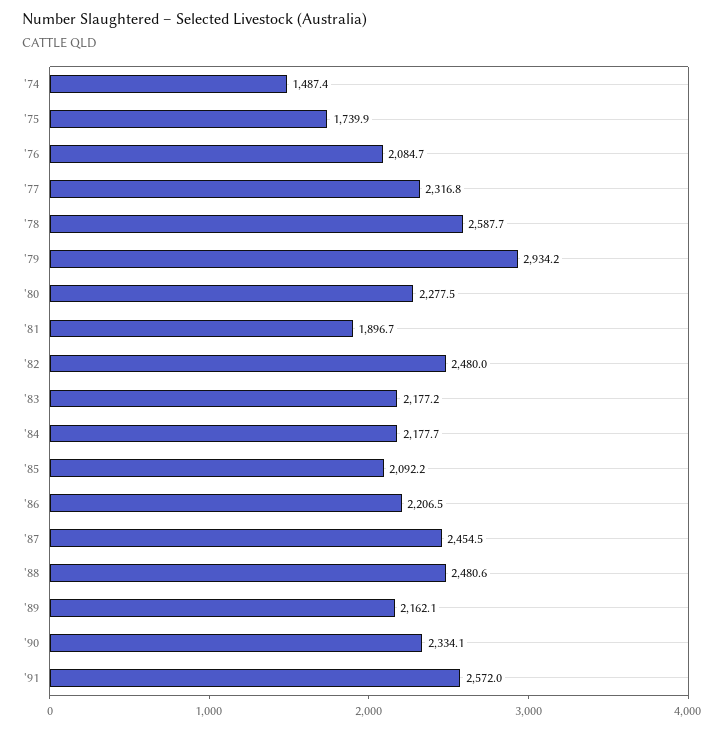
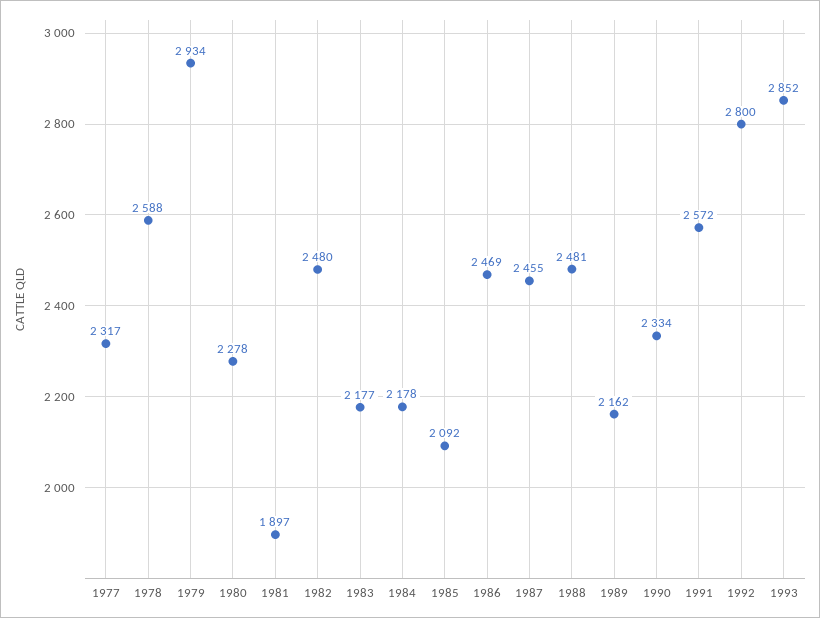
'74: 1487.4 -> none
'75: 1739.9 -> none
'76: 2084.7 -> none
'86: 2206.5 -> 2469
1992: none -> 2800
1993: none -> 2852

